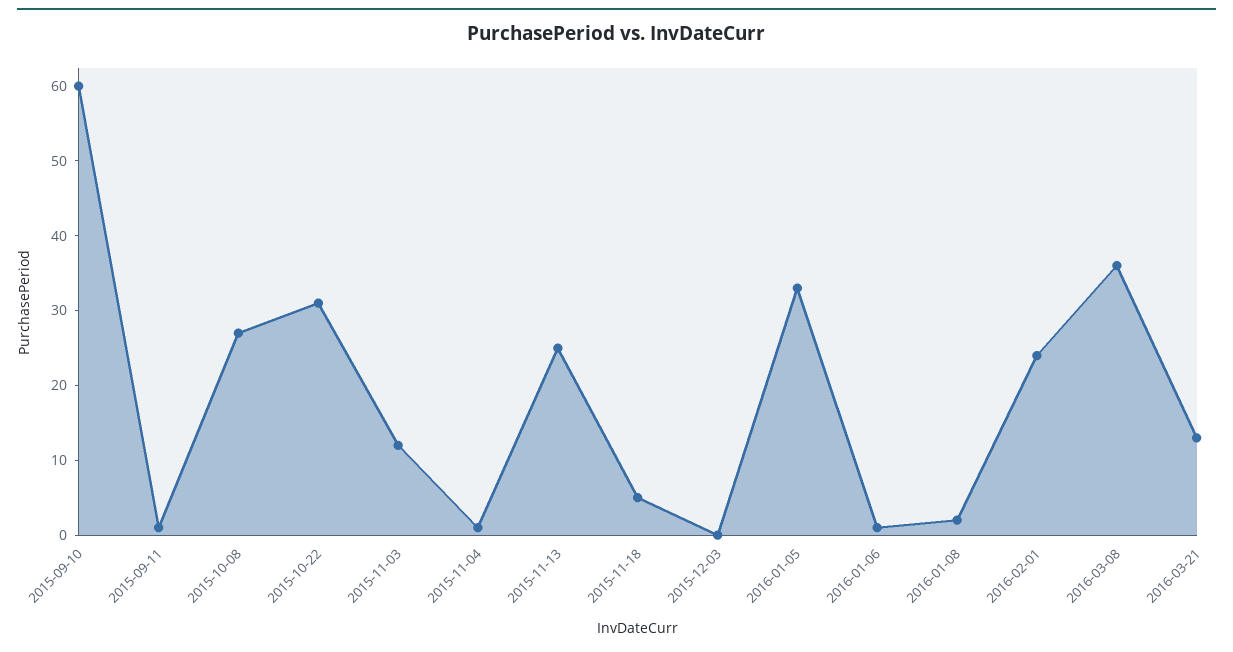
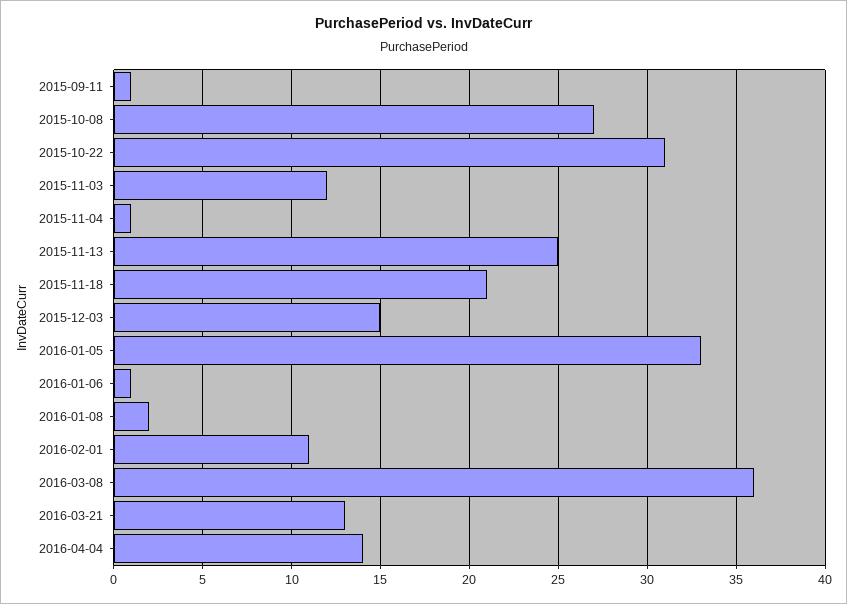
2015-09-10: 60 -> none
2015-11-18: 5 -> 21
2015-12-03: 0 -> 15
2016-02-01: 25 -> 11
2016-04-04: none -> 14

